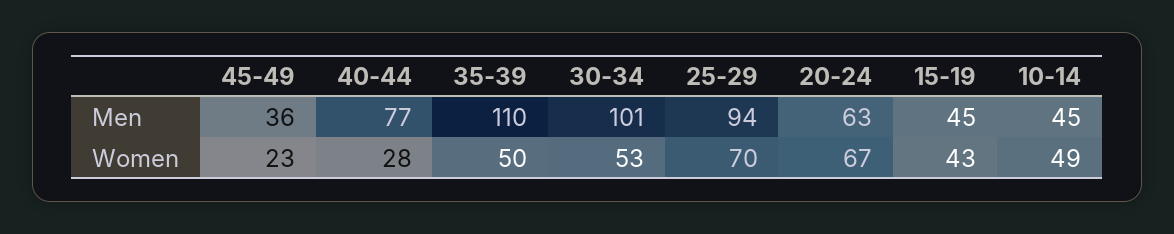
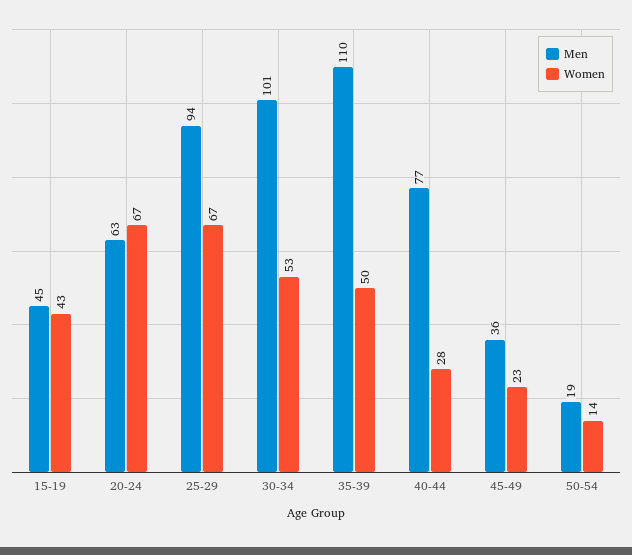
Men, 10-14: 45 -> none
Women, 25-29: 70 -> 67
Women, 10-14: 49 -> none
Men, 50-54: none -> 19
Women, 50-54: none -> 14

